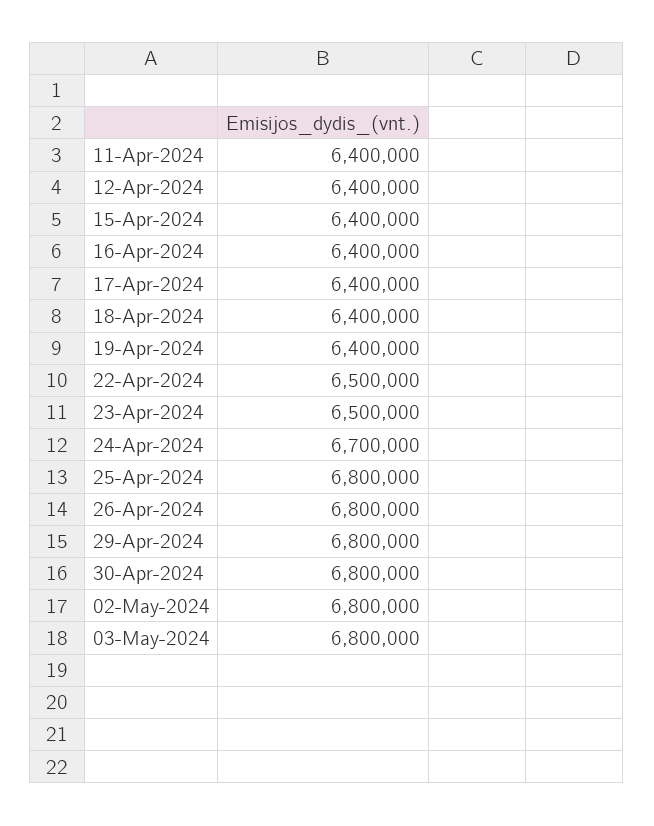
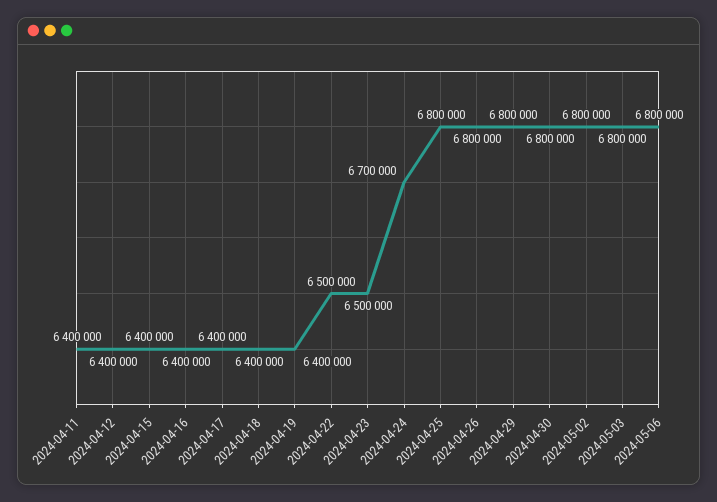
2024-05-06: none -> 6800000

